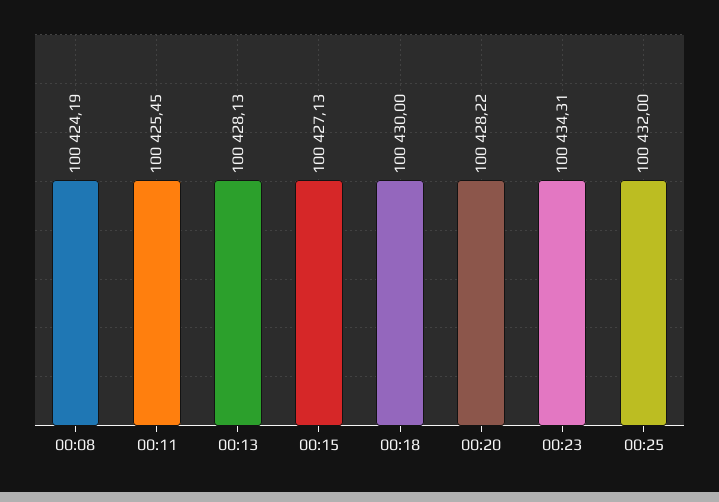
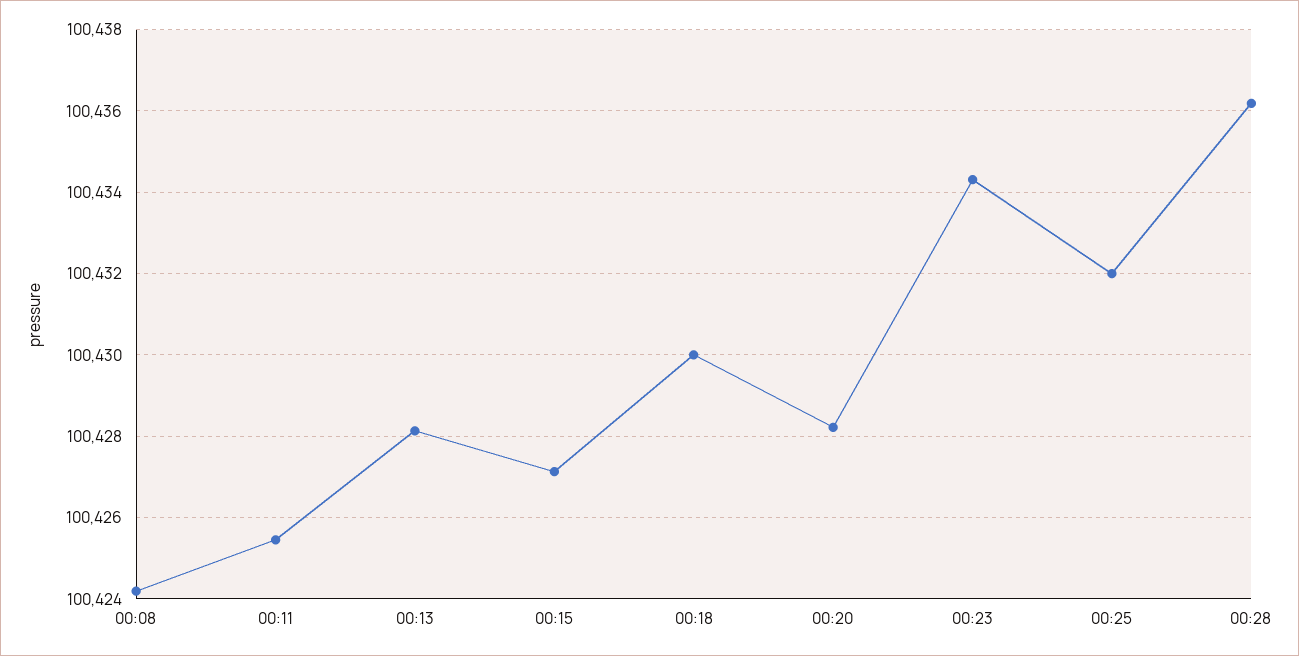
00:28: none -> 100436.2

